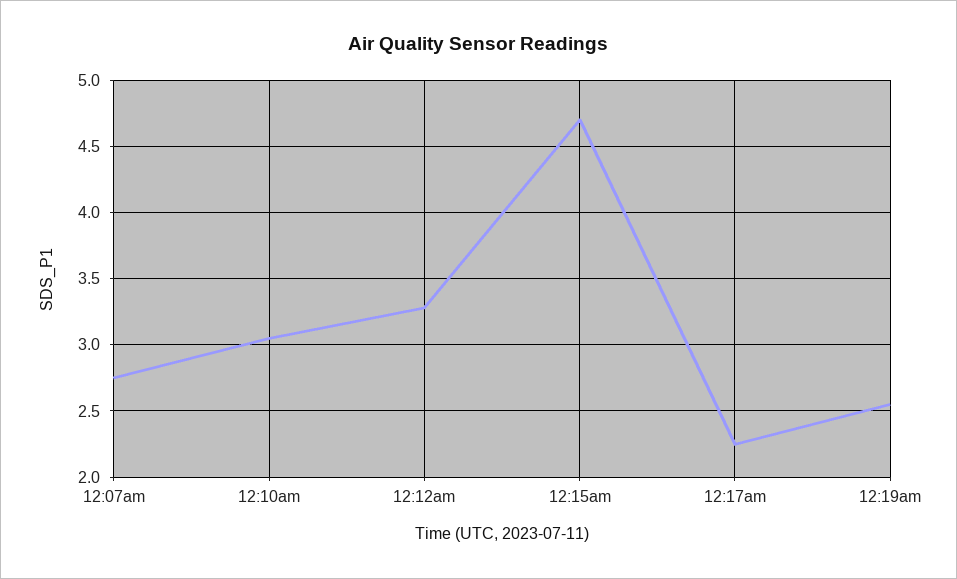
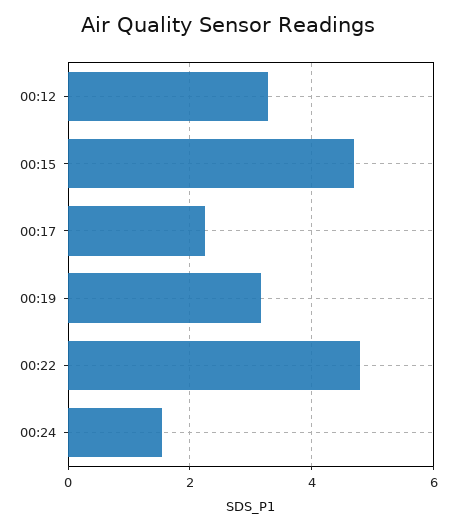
12:07am: 2.75 -> none
12:10am: 3.05 -> none
12:19am: 2.55 -> 3.2
00:22: none -> 4.8
00:24: none -> 1.6

